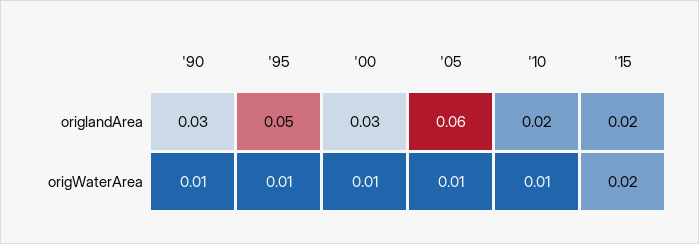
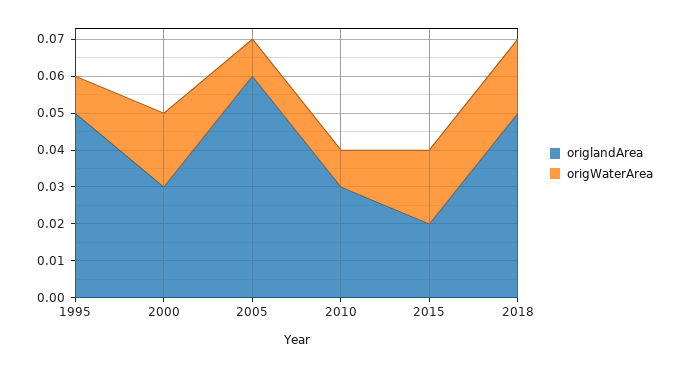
origlandArea, '90: 0.03 -> none
origlandArea, '10: 0.02 -> 0.03
origWaterArea, '90: 0.01 -> none
origWaterArea, '00: 0.01 -> 0.02
origlandArea, 2018: none -> 0.05
origWaterArea, 2018: none -> 0.02

